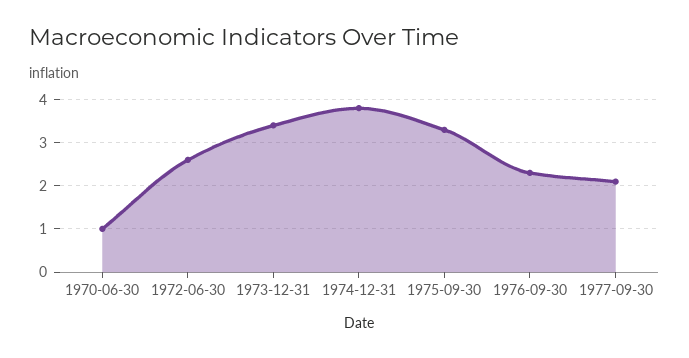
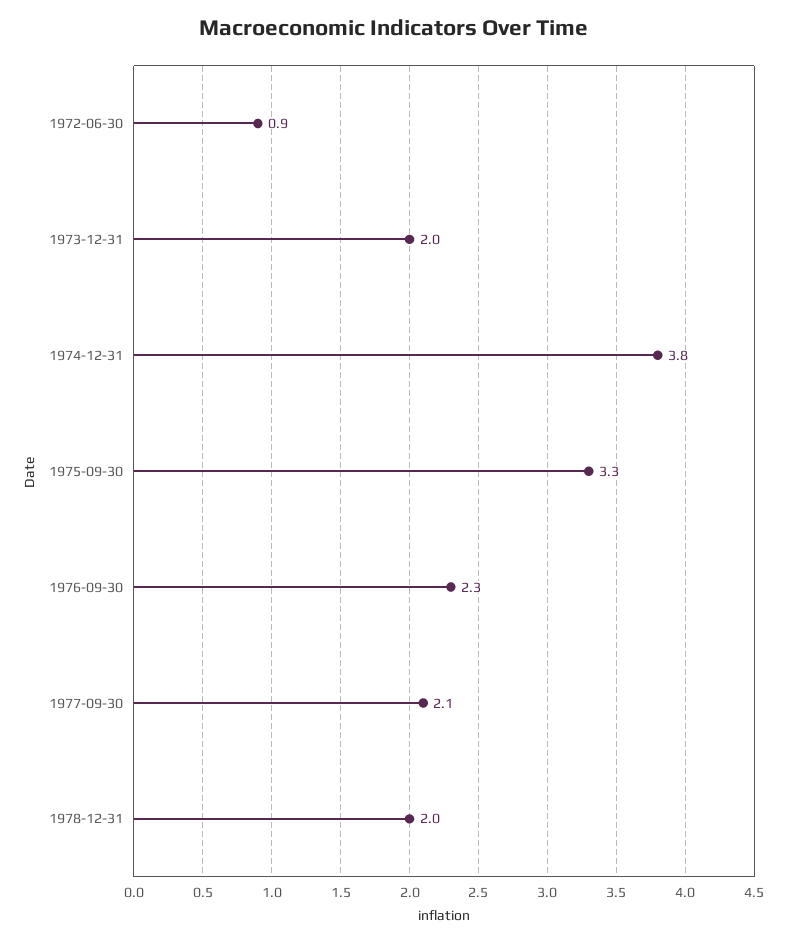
1970-06-30: 1 -> none
1972-06-30: 2.5 -> 0.9
1973-12-31: 3.5 -> 2
1978-12-31: none -> 2

